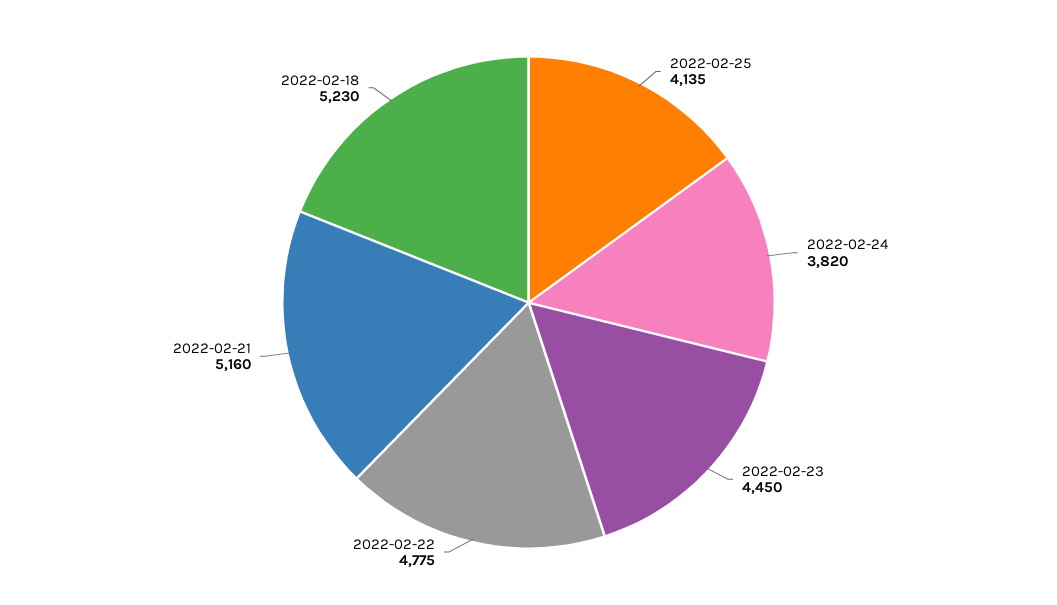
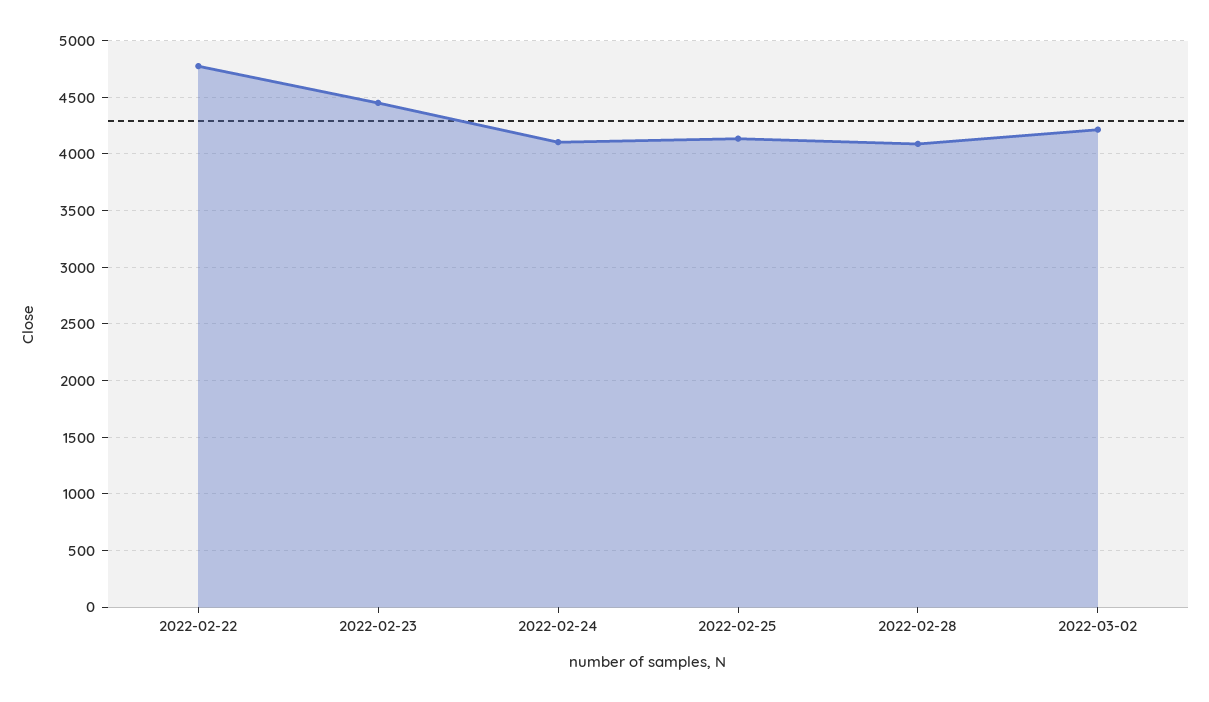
2022-02-24: 3820 -> 4100
2022-02-21: 5160 -> none
2022-02-18: 5230 -> none
2022-02-28: none -> 4100
2022-03-02: none -> 4200

